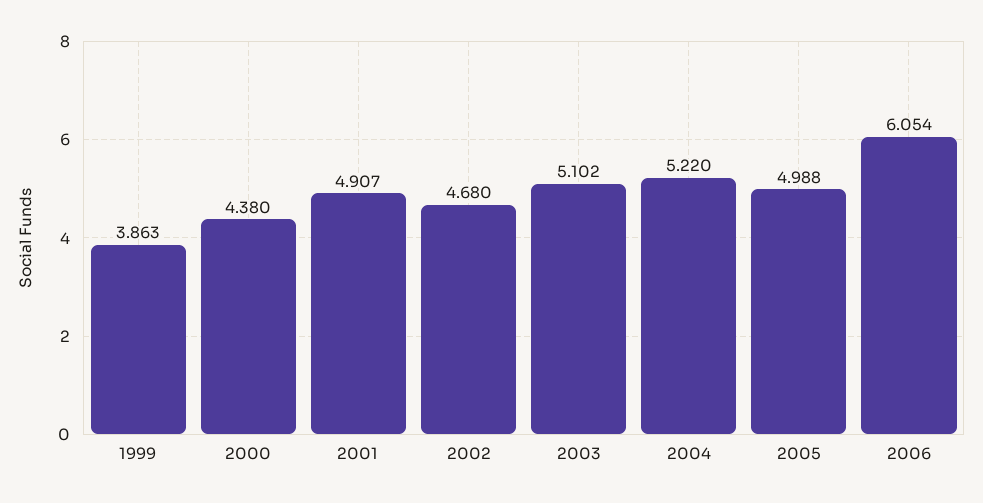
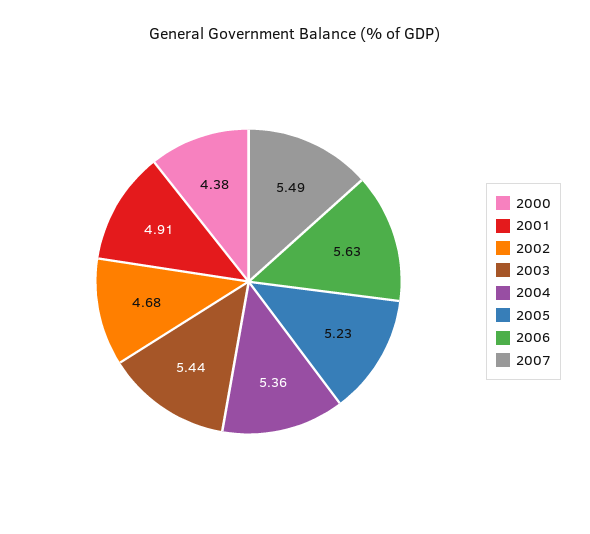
1999: 3.863 -> none
2003: 5.102 -> 5.44
2004: 5.22 -> 5.36
2005: 4.988 -> 5.23
2006: 6.054 -> 5.63
2007: none -> 5.49

